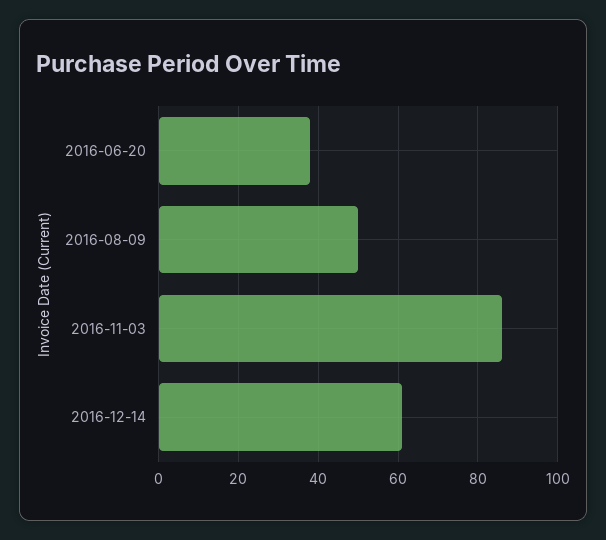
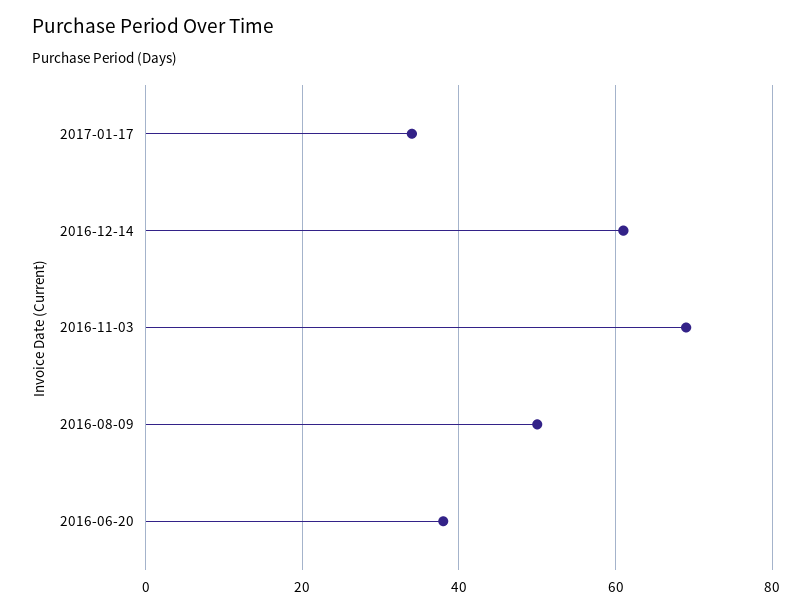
2016-11-03: 85 -> 70
2017-01-17: none -> 35

